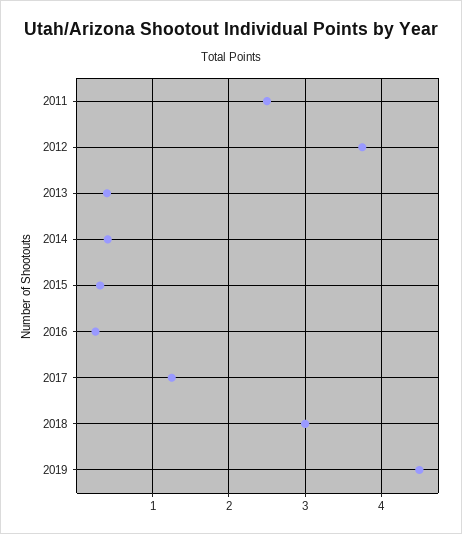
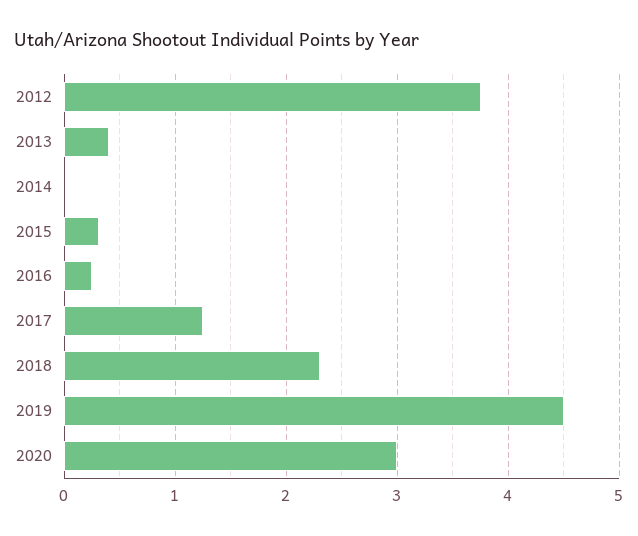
2011: 2.5 -> none
2014: 0.4 -> 0
2018: 3 -> 2.3
2020: none -> 3

